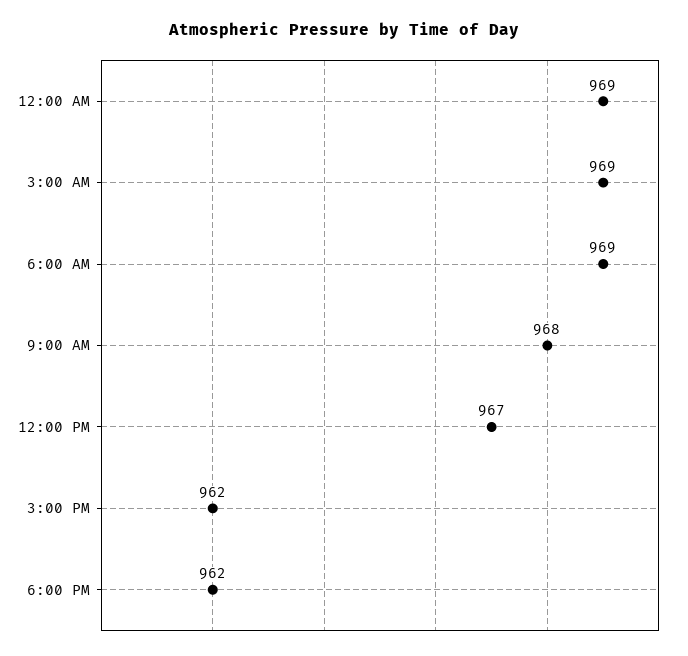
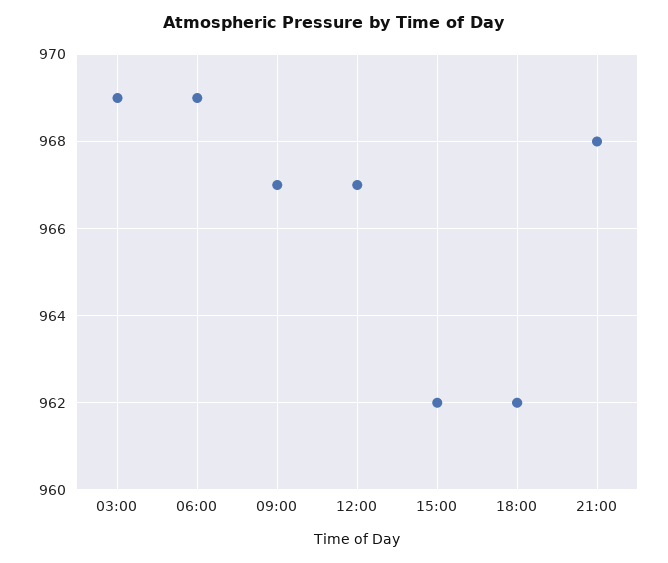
12:00 AM: 969 -> none
9:00 AM: 968 -> 967
21:00: none -> 968

